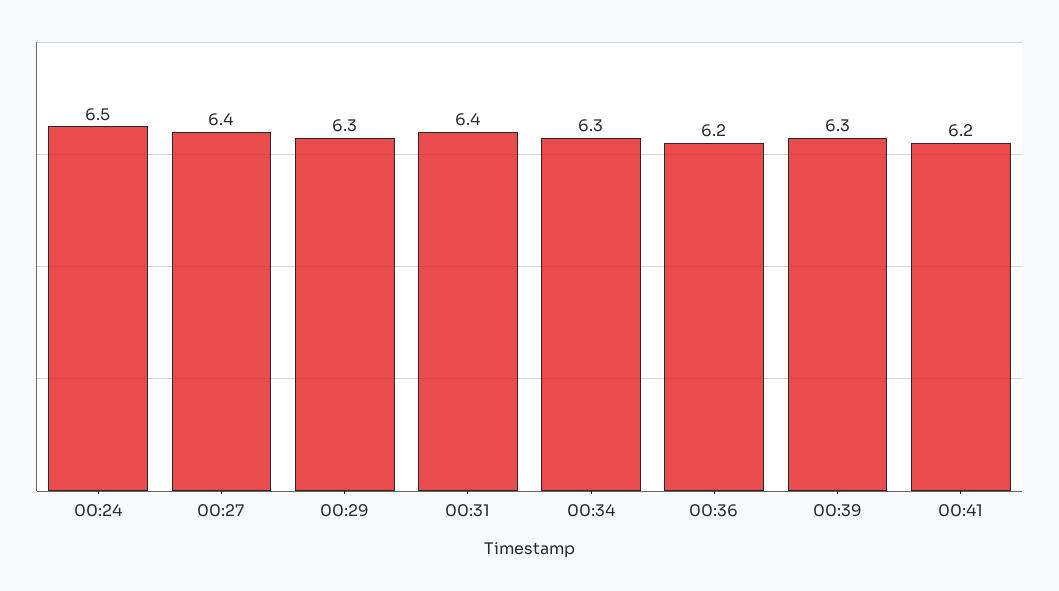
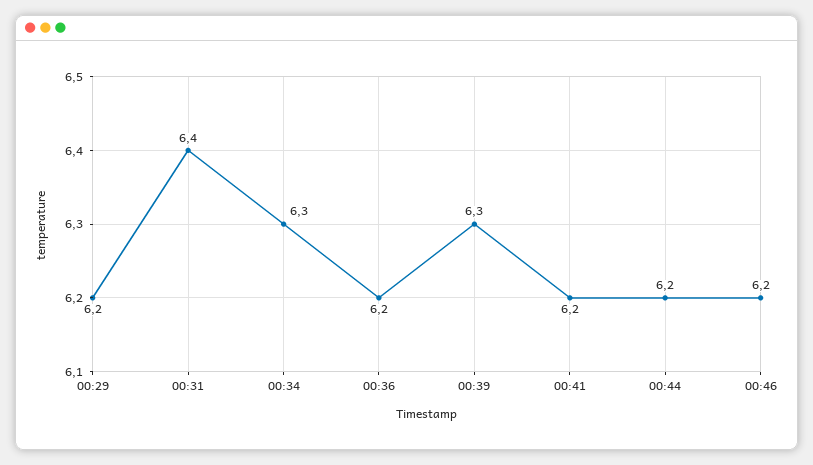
00:24: 6.5 -> none
00:27: 6.4 -> none
00:29: 6.3 -> 6.2
00:44: none -> 6.2
00:46: none -> 6.2

